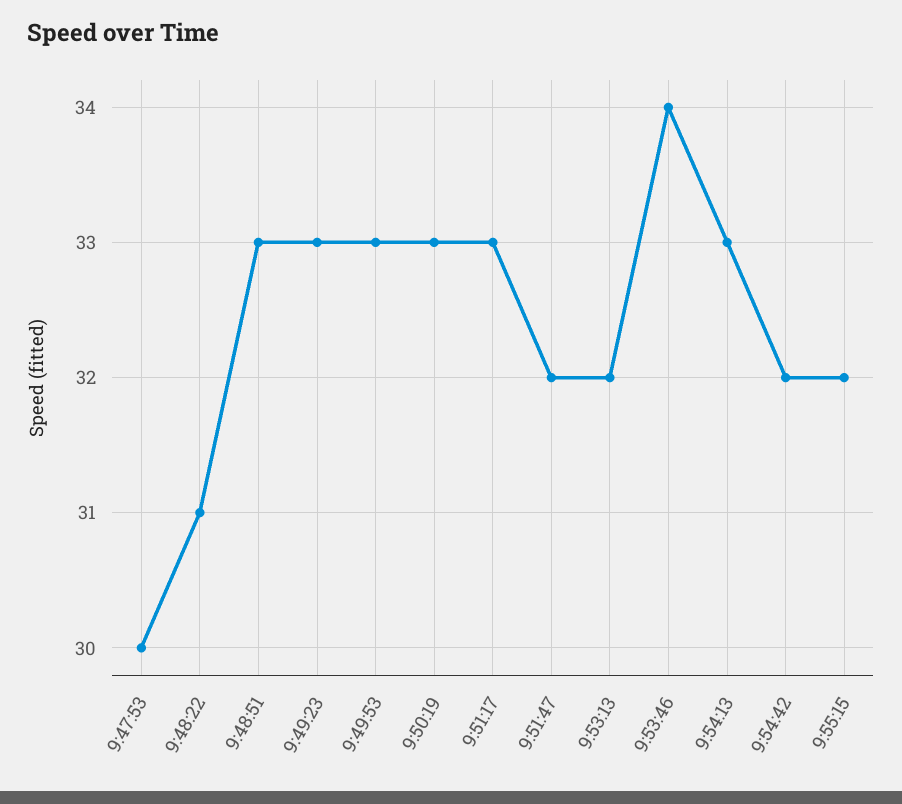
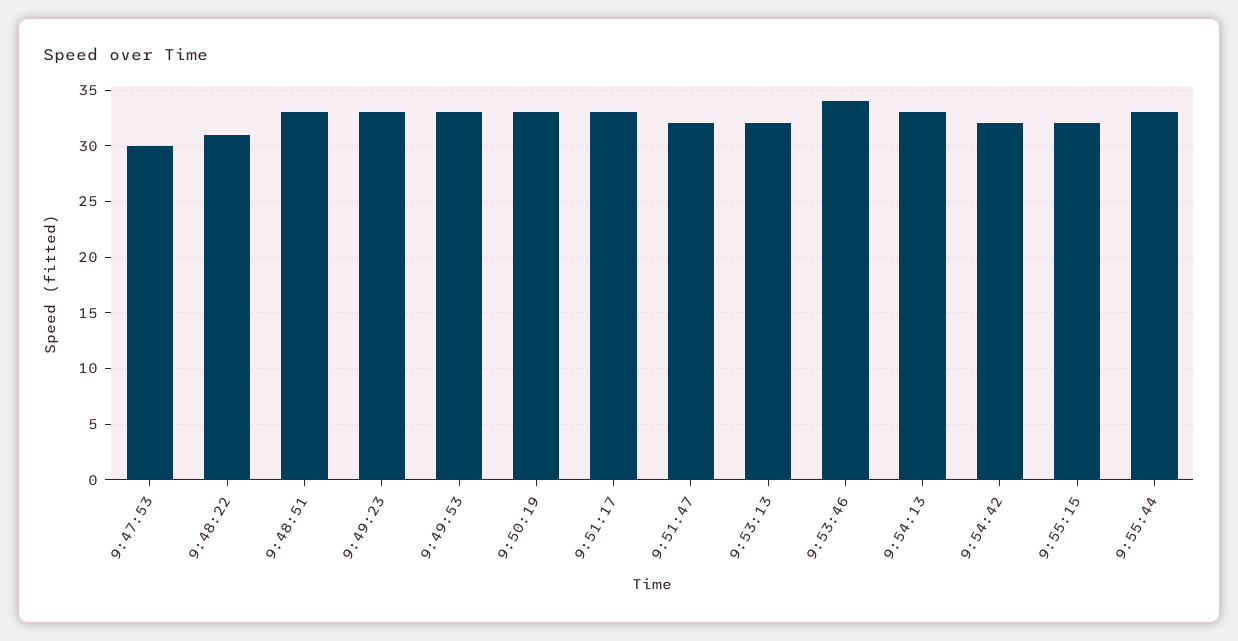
9:55:44: none -> 33

